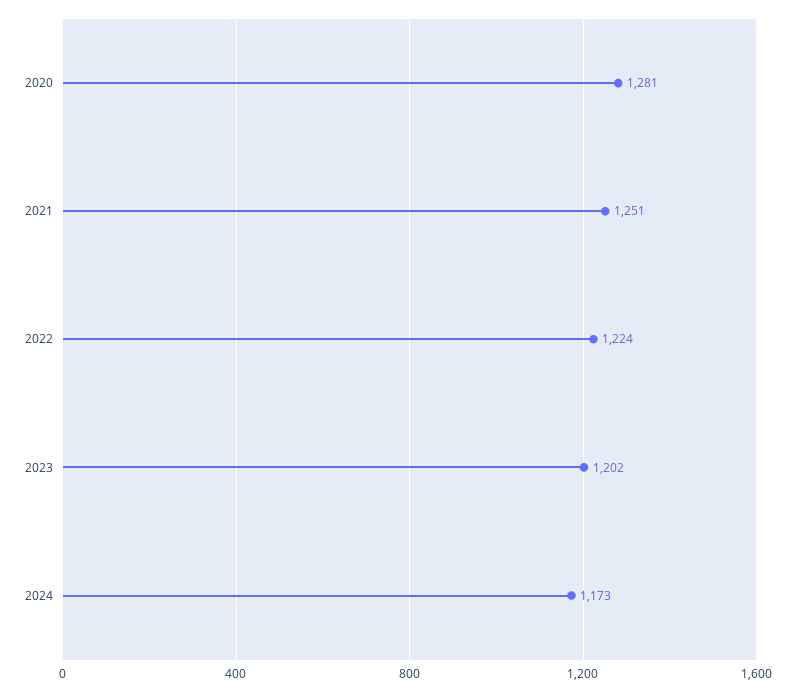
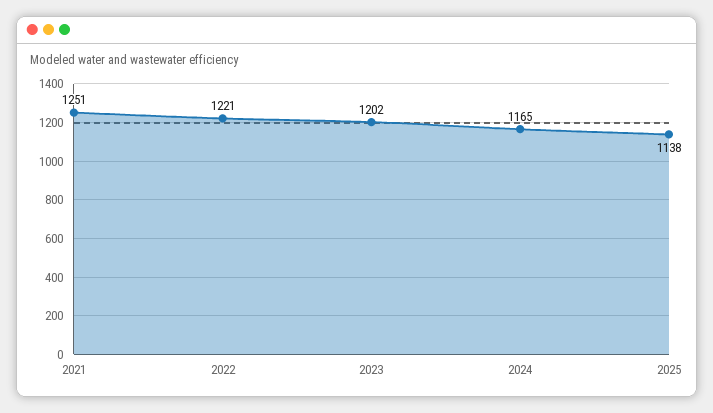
2020: 1281 -> none
2022: 1224 -> 1221
2024: 1173 -> 1165
2025: none -> 1138

